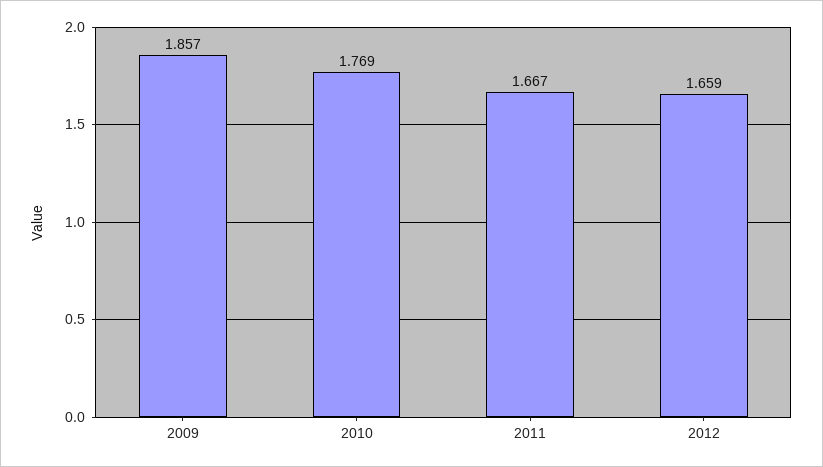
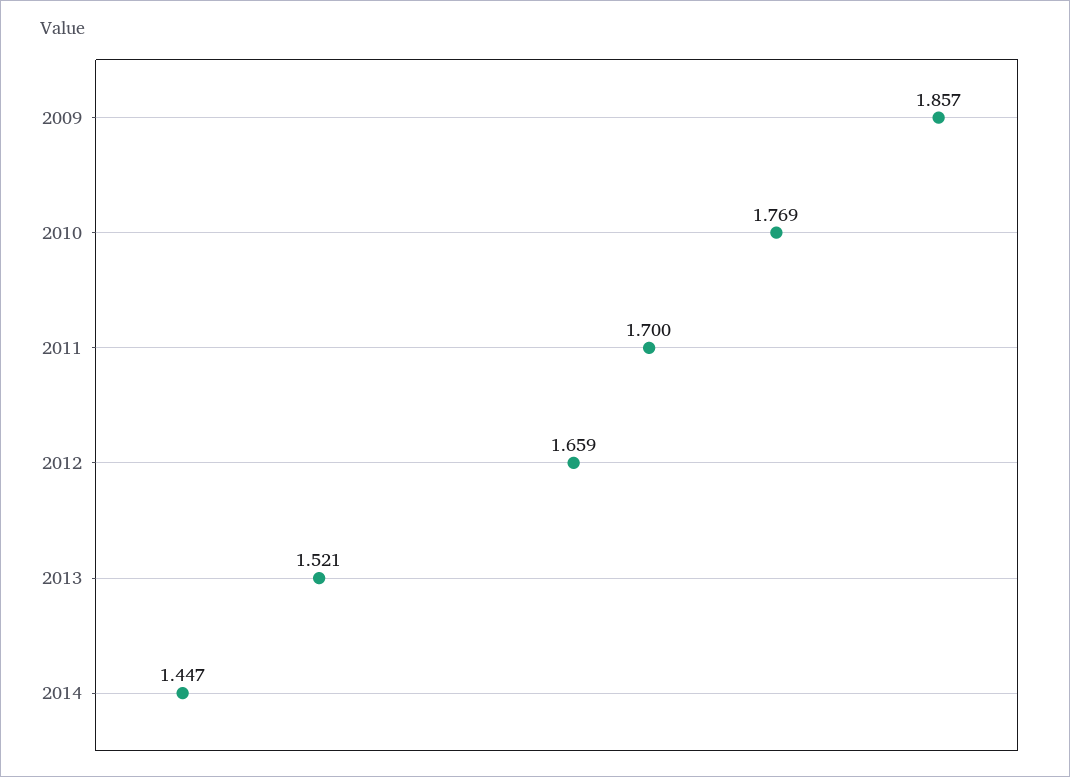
2011: 1.667 -> 1.7
2013: none -> 1.521
2014: none -> 1.447

